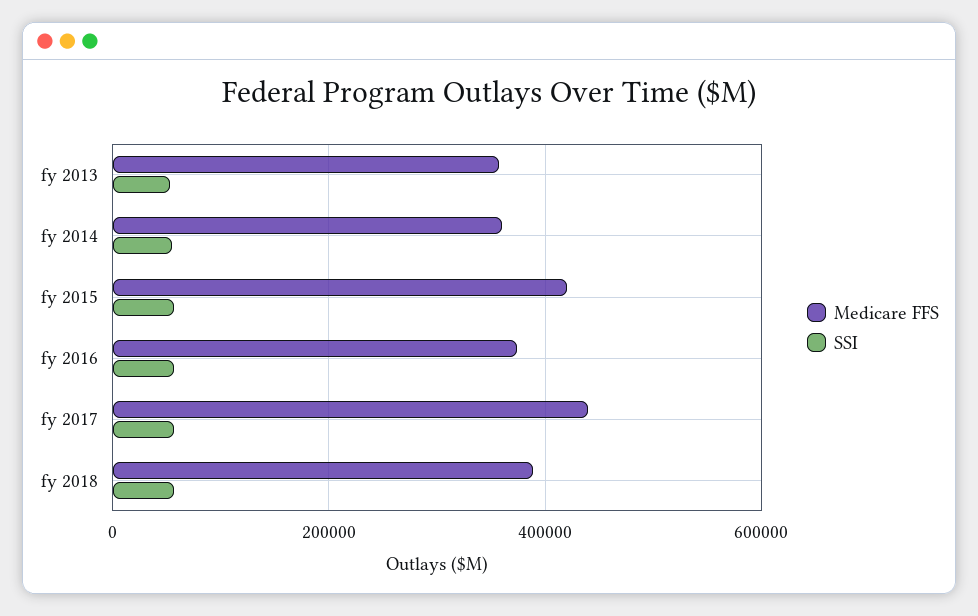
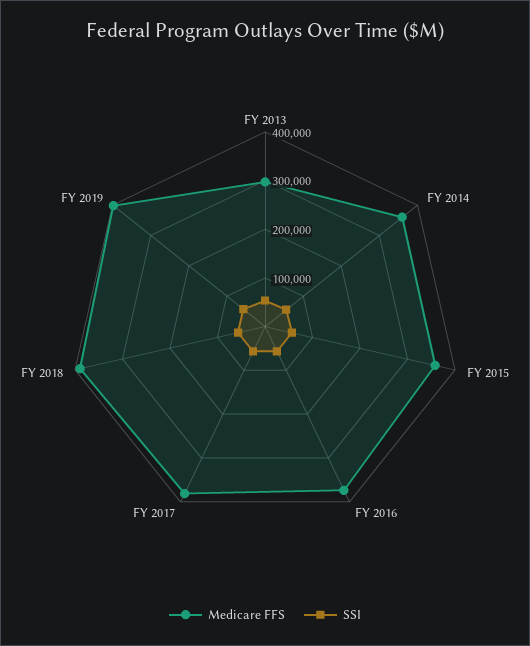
Medicare FFS, fy 2013: 360000 -> 300000
Medicare FFS, fy 2015: 420000 -> 360000
Medicare FFS, fy 2017: 440000 -> 380000
Medicare FFS, FY 2019: none -> 400000
SSI, FY 2019: none -> 60000

